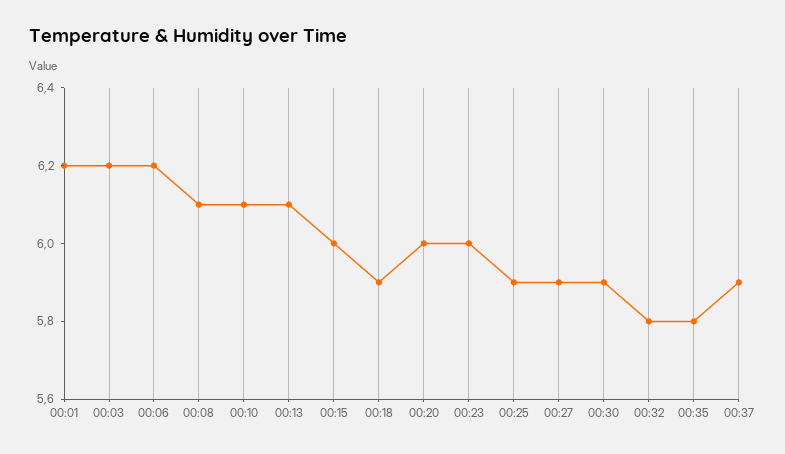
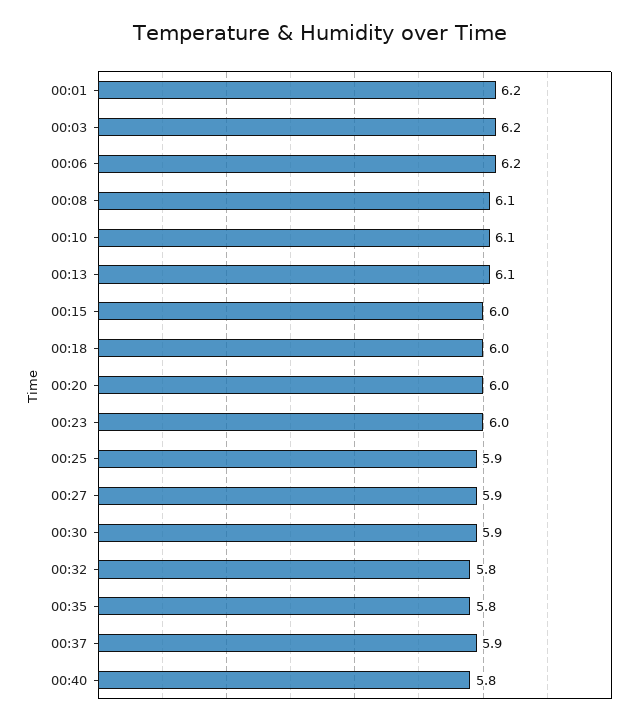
00:18: 5.9 -> 6
00:40: none -> 5.8

